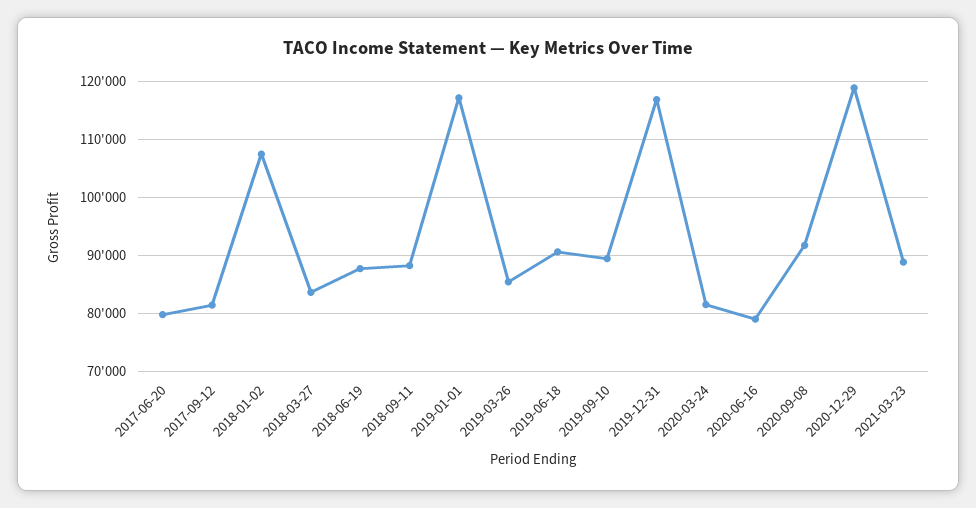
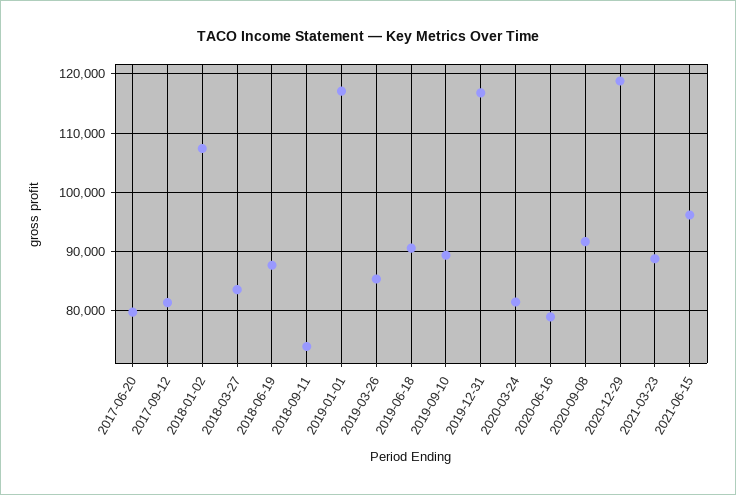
2018-09-11: 88000 -> 74000
2021-06-15: none -> 96000

